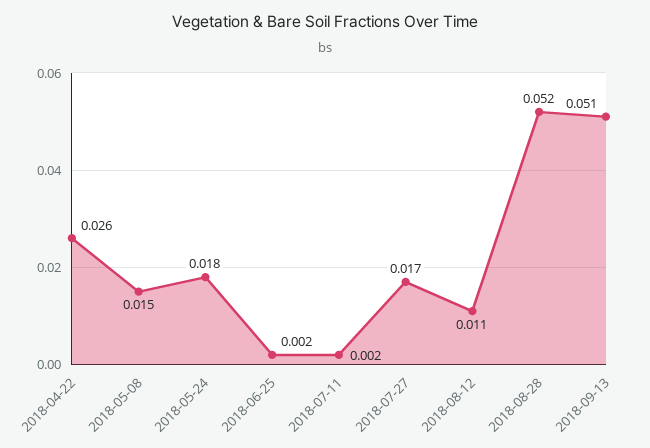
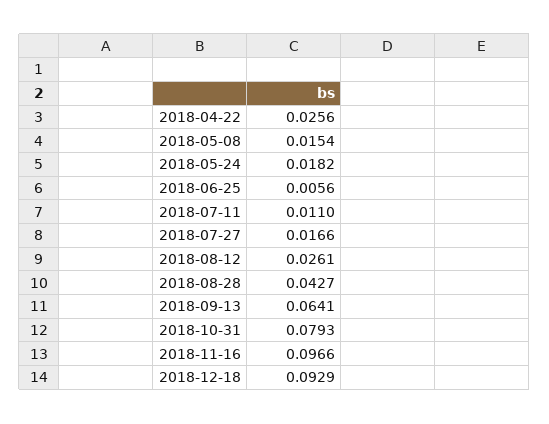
2018-06-25: 0.002 -> 0.0056
2018-07-11: 0.002 -> 0.011
2018-08-12: 0.011 -> 0.0261
2018-08-28: 0.052 -> 0.0427
2018-09-13: 0.051 -> 0.0641
2018-10-31: none -> 0.0793
2018-11-16: none -> 0.0966
2018-12-18: none -> 0.0929

